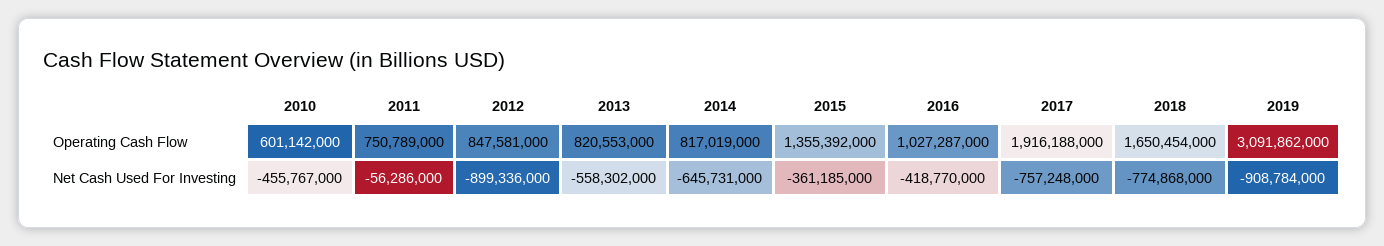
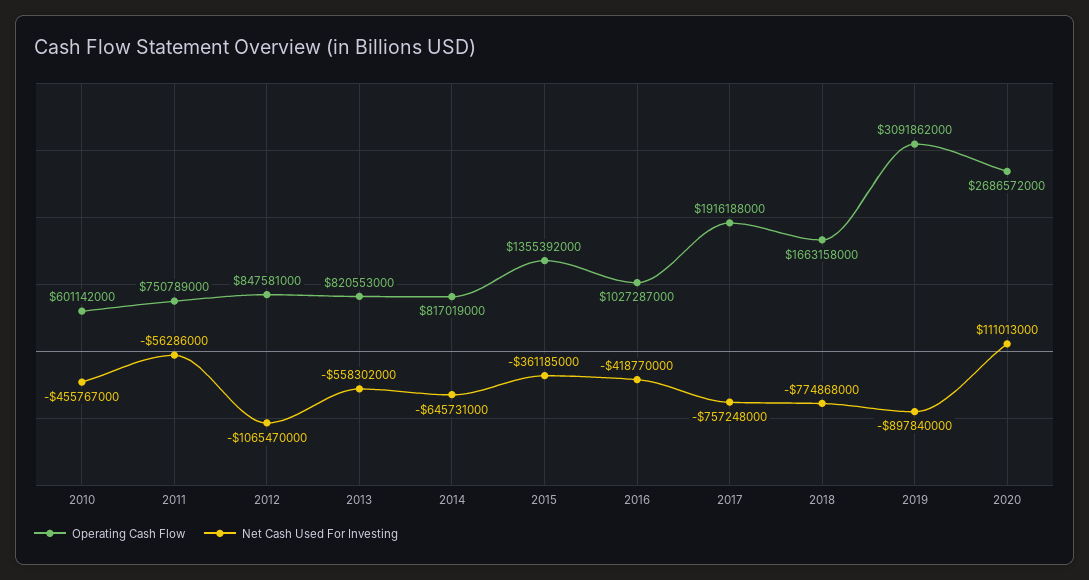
Operating Cash Flow, 2018: 1650454000 -> 1663158000
Net Cash Used For Investing, 2012: -899336000 -> -1065470000
Net Cash Used For Investing, 2019: -908784000 -> -897840000
Operating Cash Flow, 2020: none -> 2686572000
Net Cash Used For Investing, 2020: none -> 111013000

